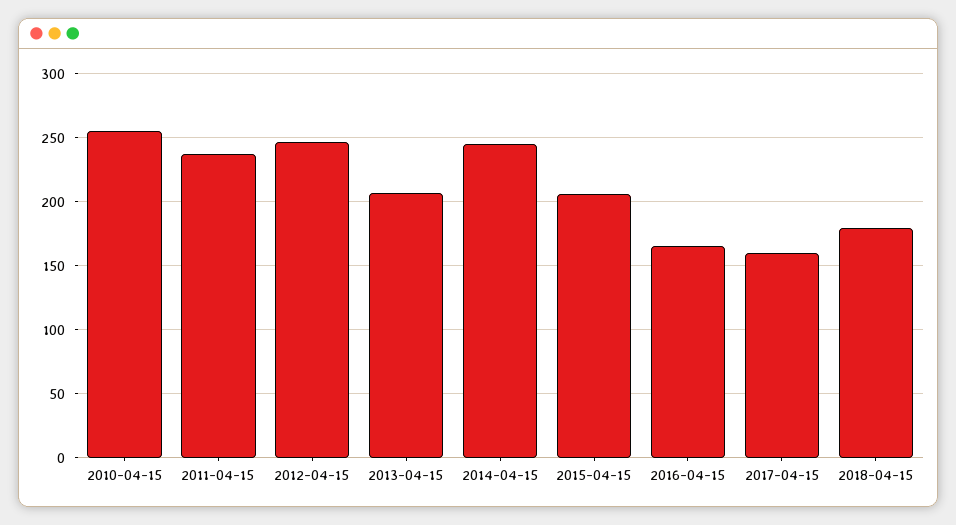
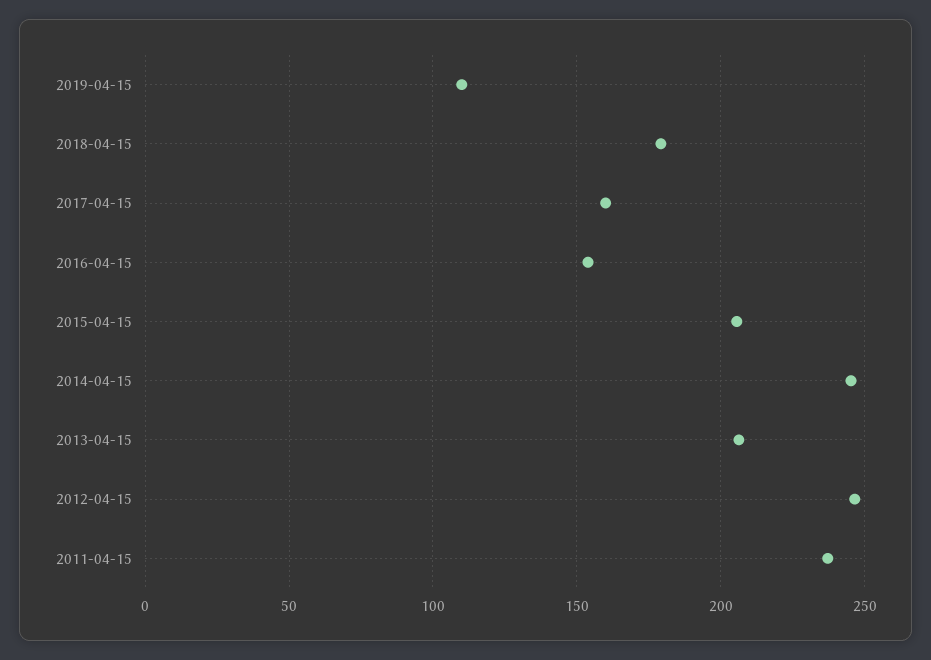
2010-04-15: 255 -> none
2016-04-15: 165 -> 155
2019-04-15: none -> 110

